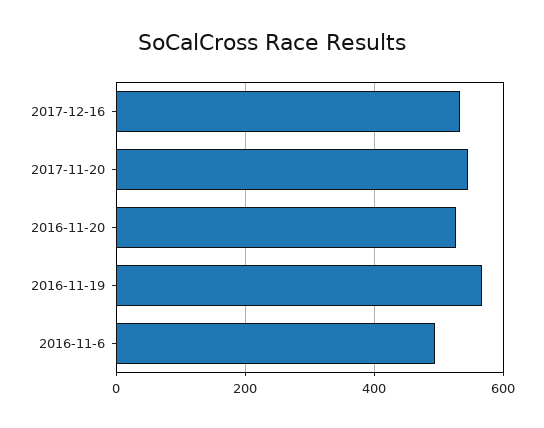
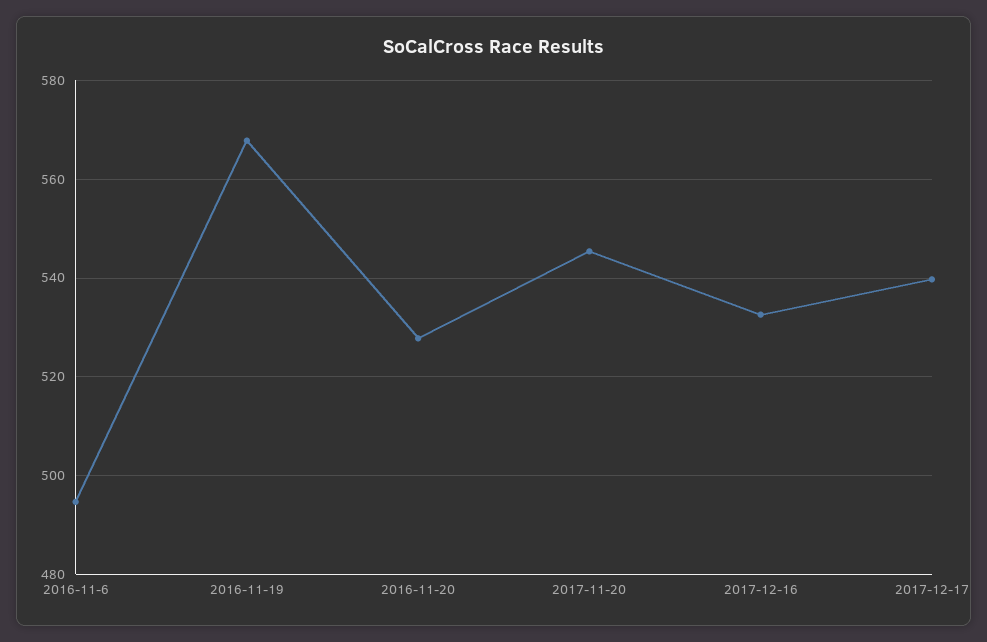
2017-12-17: none -> 540

